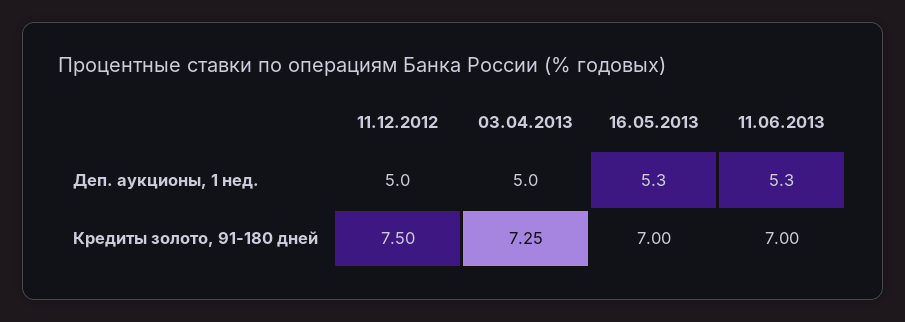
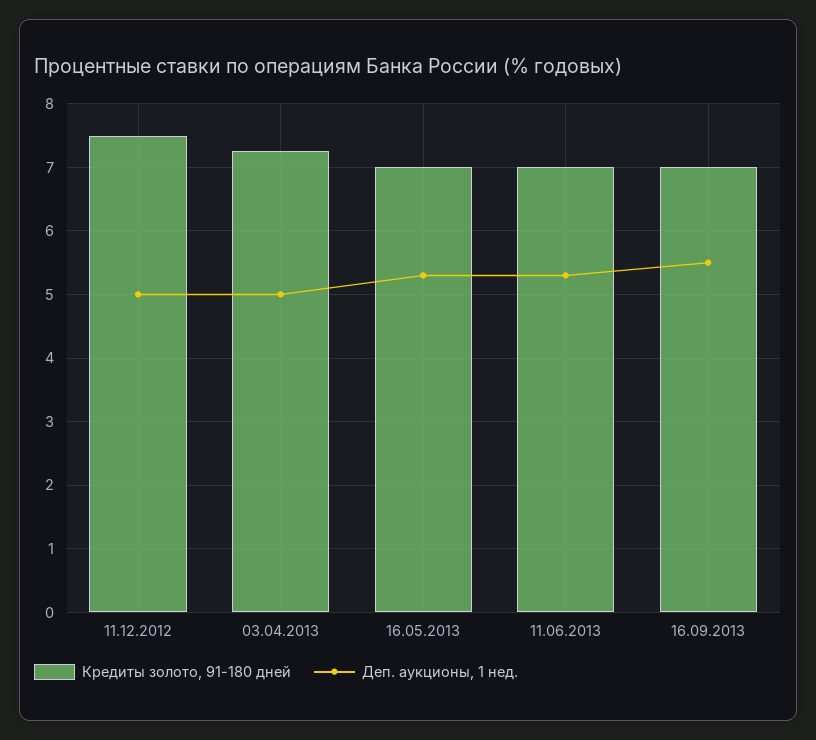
Кредиты золото, 91-180 дней, 16.09.2013: none -> 7
Деп. аукционы, 1 нед., 16.09.2013: none -> 5.5

